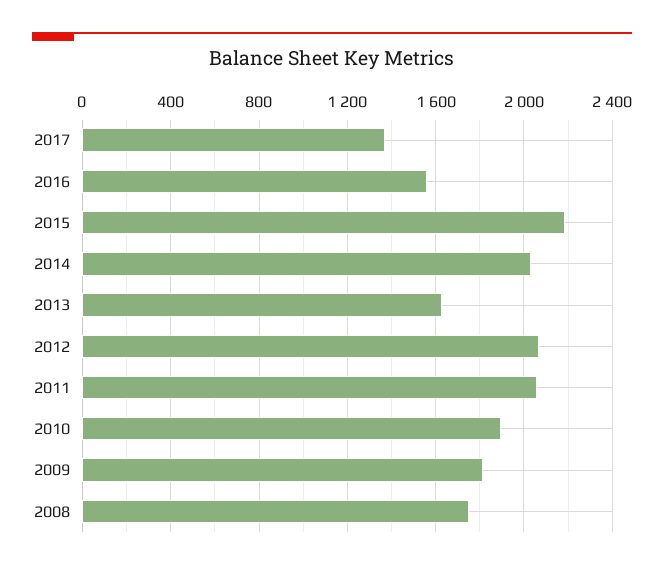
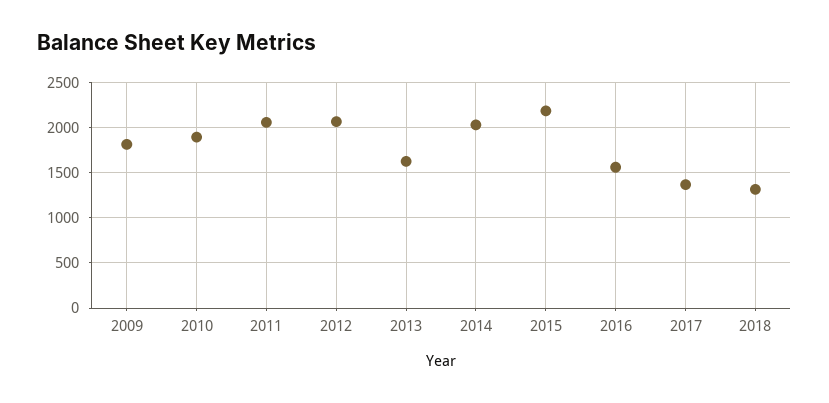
2008: 1750 -> none
2018: none -> 1300

